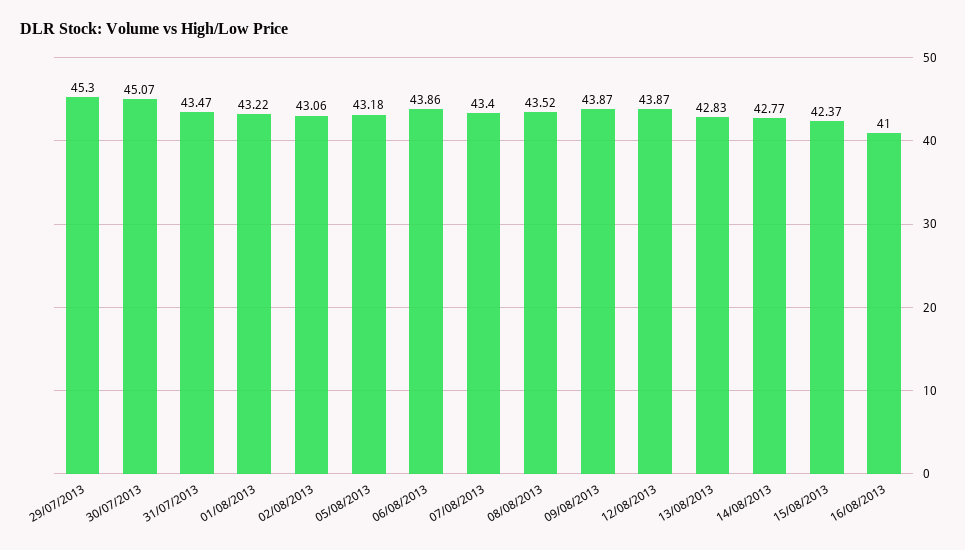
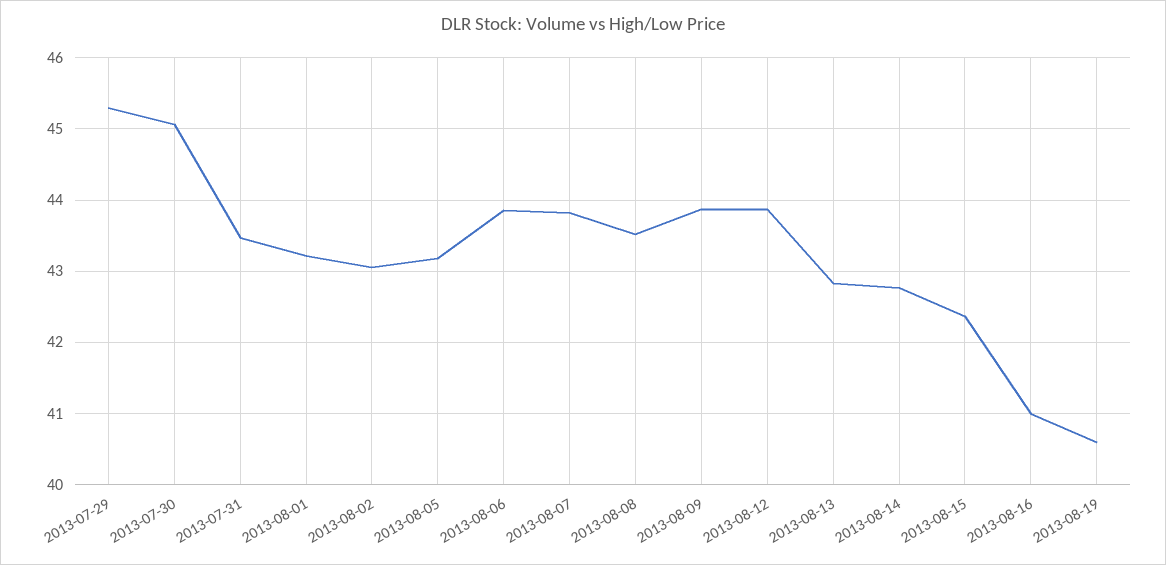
07/08/2013: 43.4 -> 43.8
2013-08-19: none -> 40.6

